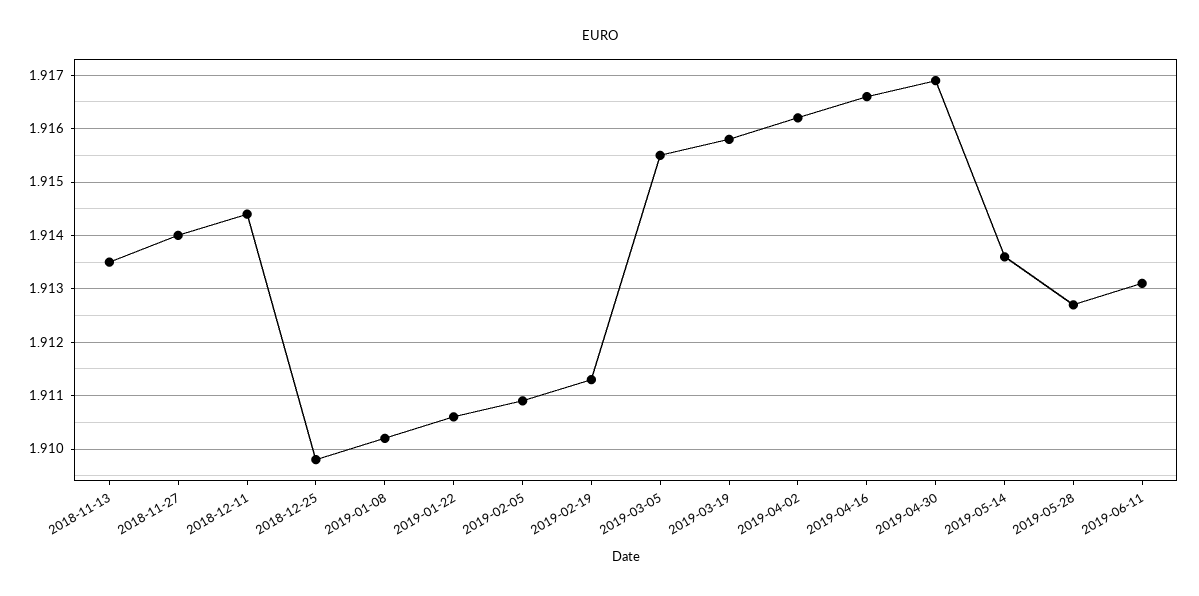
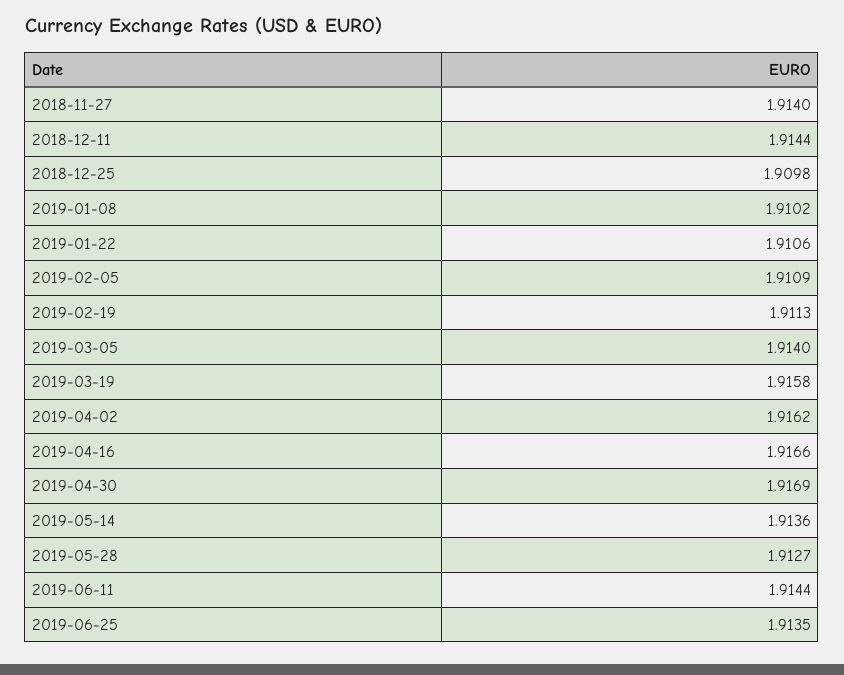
2018-11-13: 1.9135 -> none
2019-03-05: 1.9155 -> 1.914
2019-06-11: 1.913 -> 1.9144
2019-06-25: none -> 1.9135

